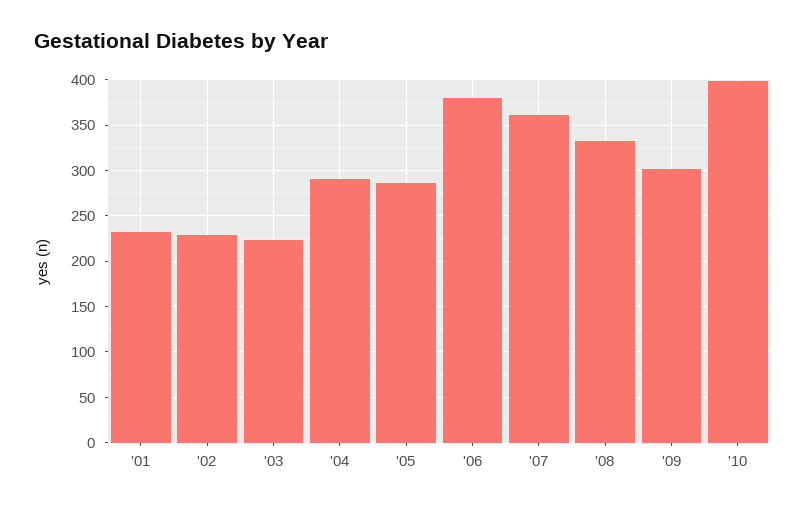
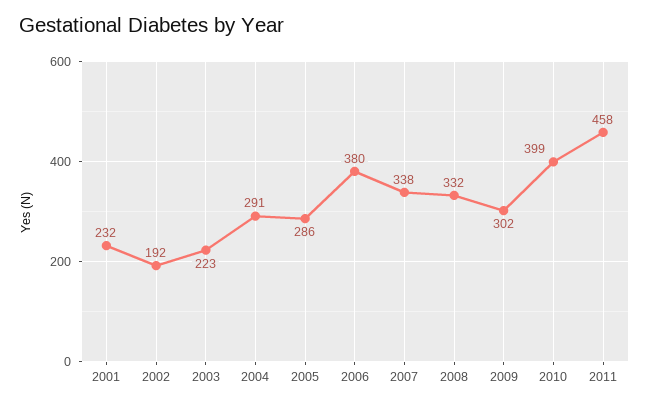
'02: 230 -> 192
'07: 360 -> 338
2011: none -> 458

